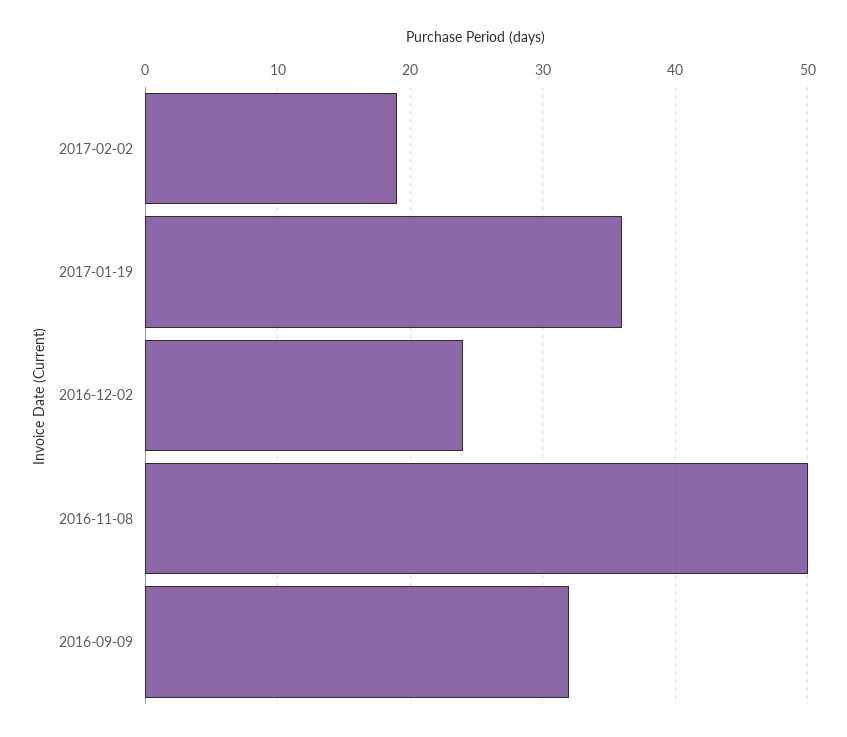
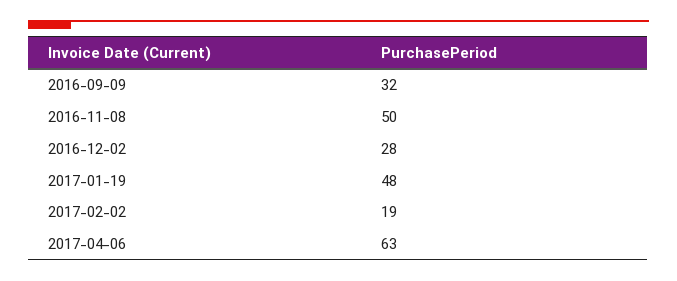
2017-01-19: 36 -> 48
2016-12-02: 24 -> 28
2017-04-06: none -> 63

